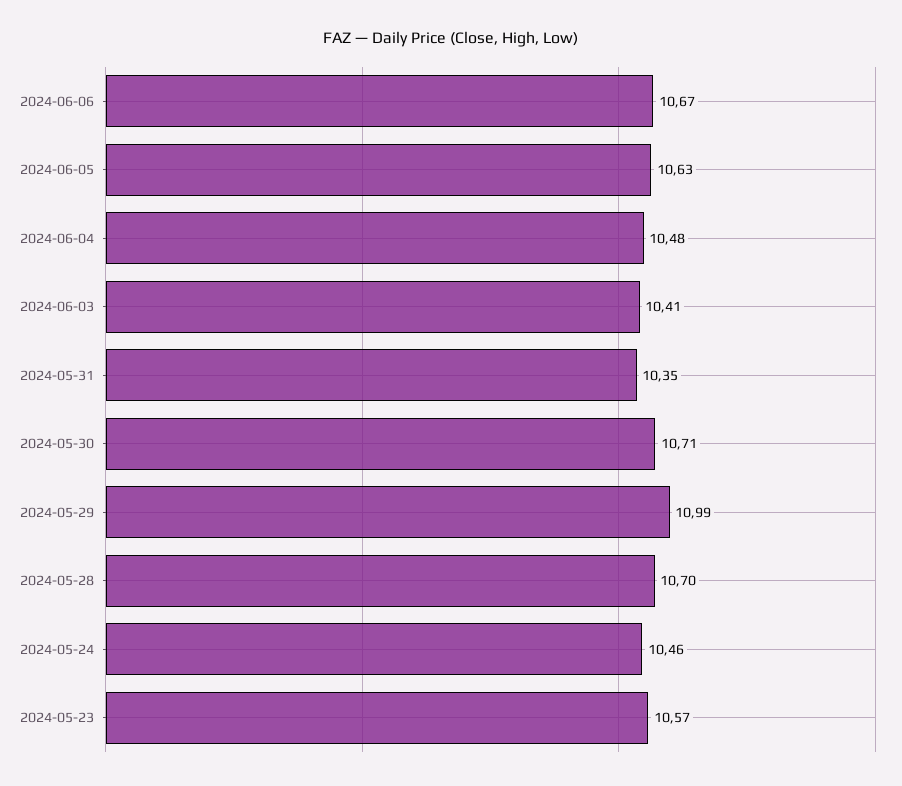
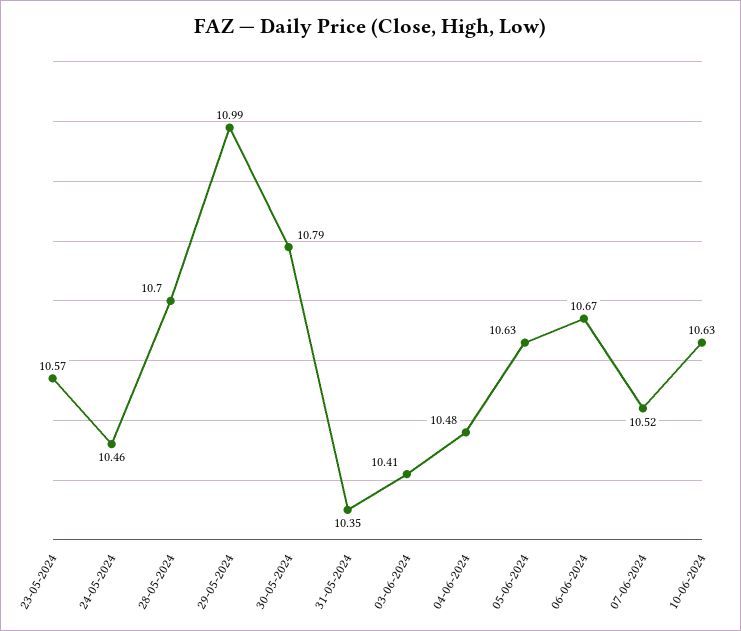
2024-05-30: 10.71 -> 10.79
07-06-2024: none -> 10.52
10-06-2024: none -> 10.63

